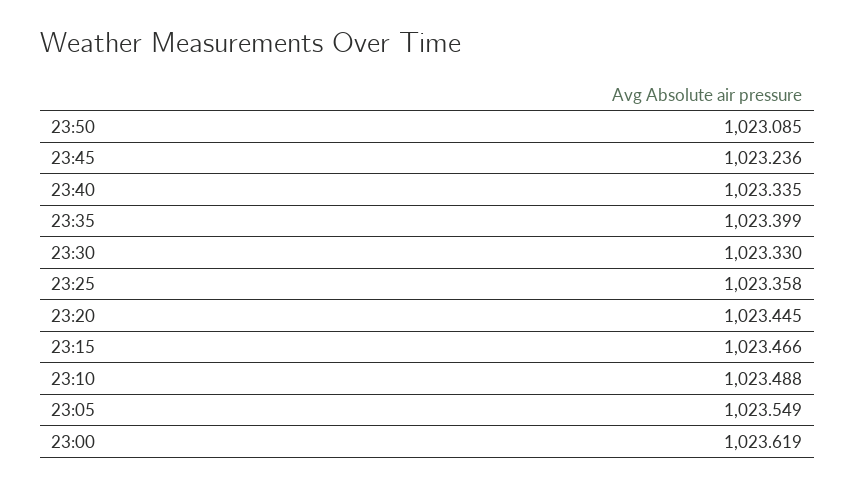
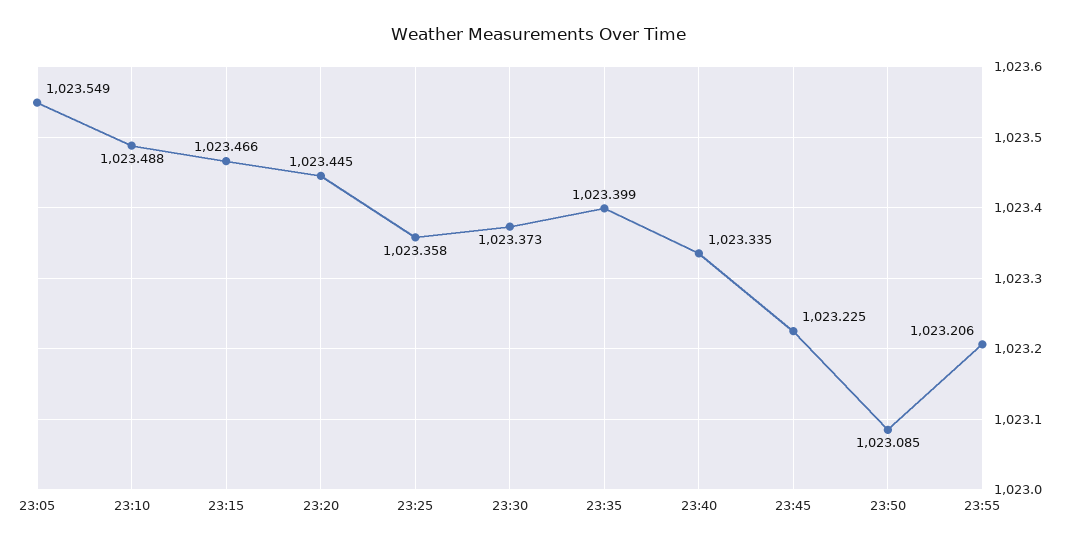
23:45: 1023.236 -> 1023.225
23:30: 1023.33 -> 1023.373
23:00: 1023.619 -> none
23:55: none -> 1023.206

